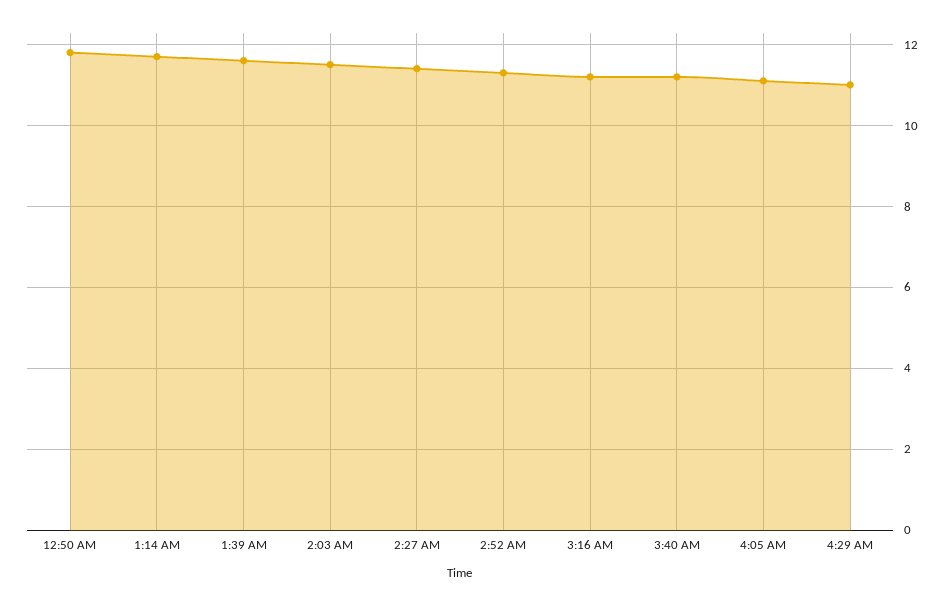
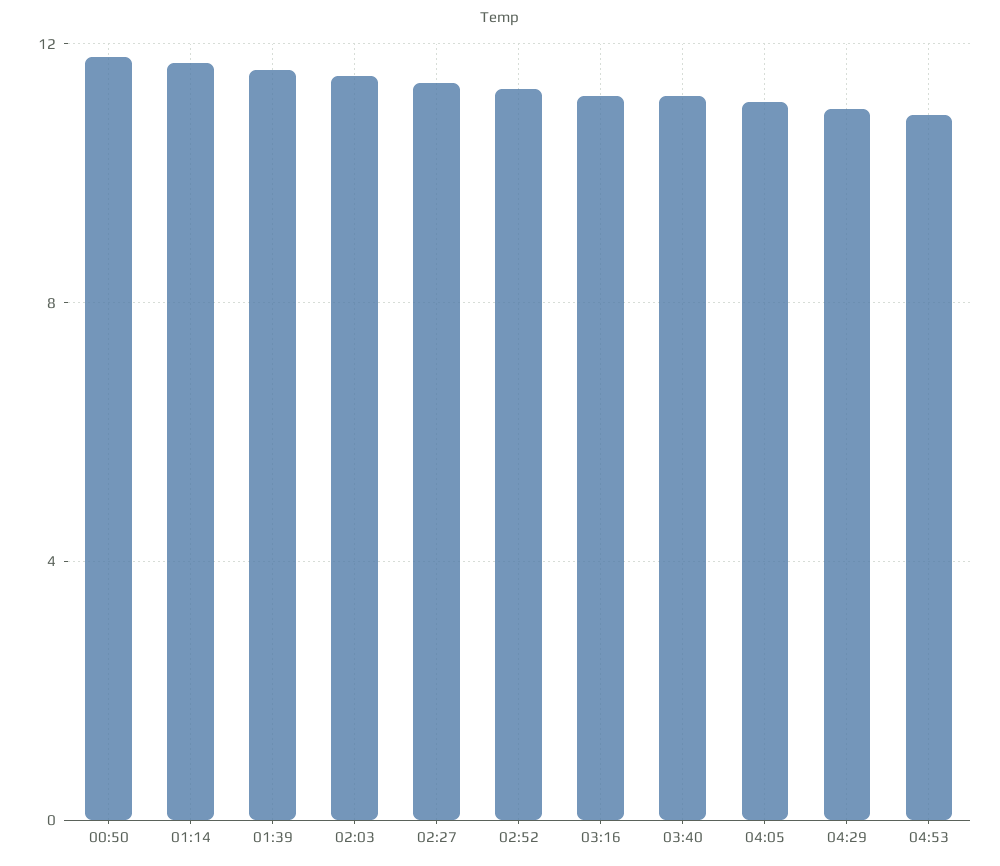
04:53: none -> 11

